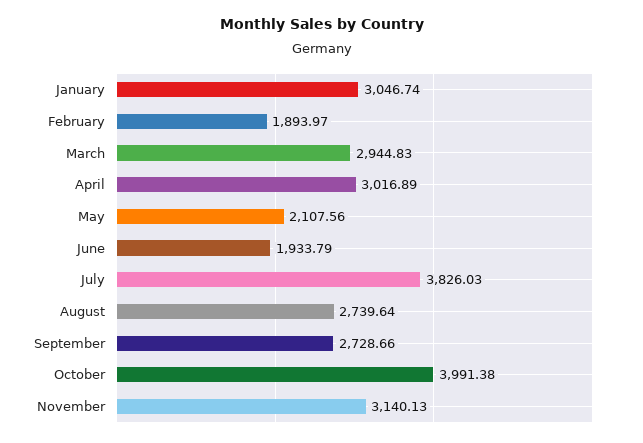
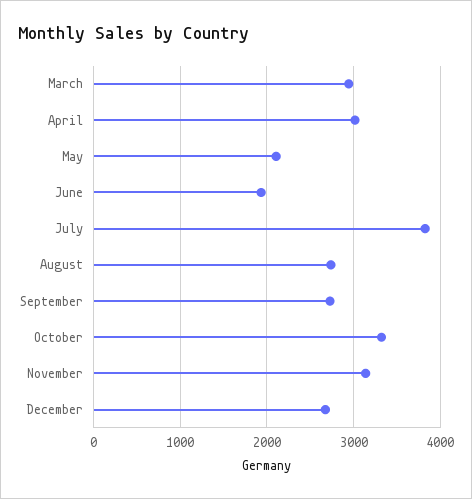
January: 3046.74 -> none
February: 1893.97 -> none
October: 3991.38 -> 3300
December: none -> 2700

